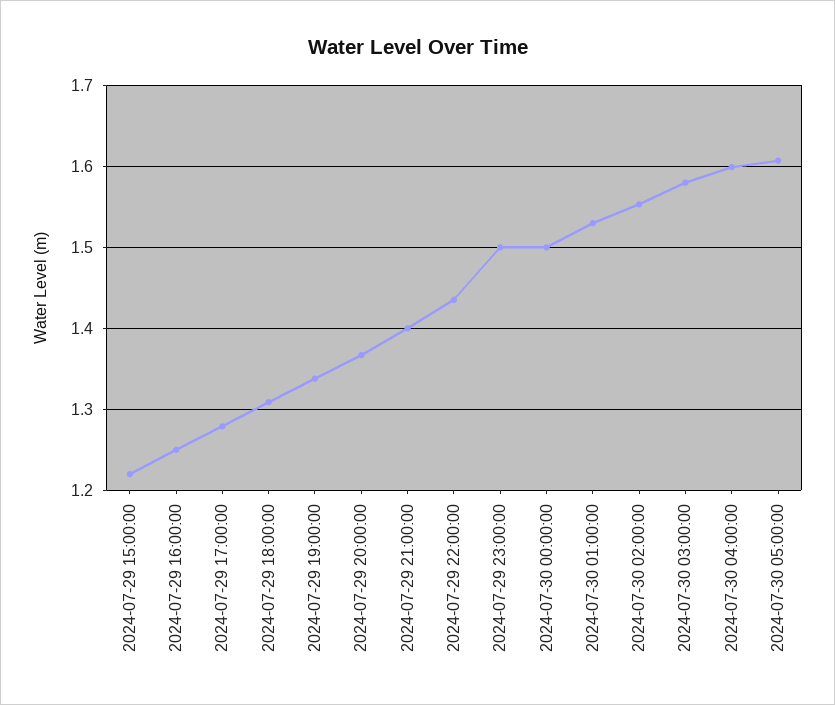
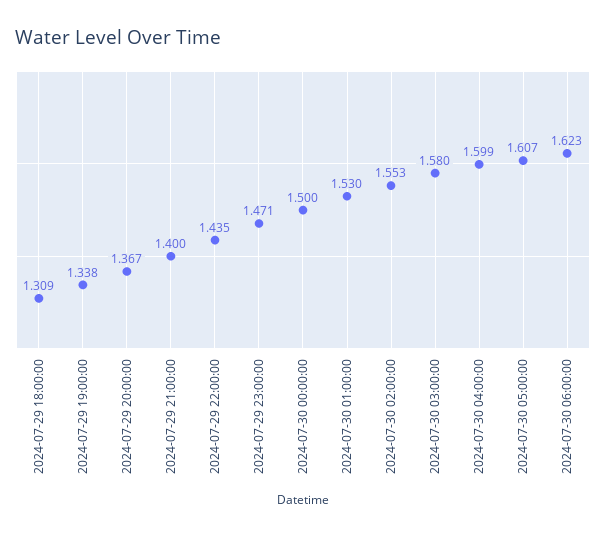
2024-07-29 15:00:00: 1.22 -> none
2024-07-29 16:00:00: 1.25 -> none
2024-07-29 17:00:00: 1.28 -> none
2024-07-29 23:00:00: 1.5 -> 1.471
2024-07-30 06:00:00: none -> 1.623

